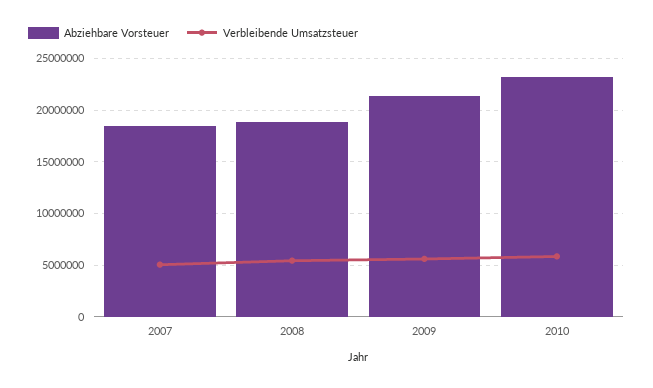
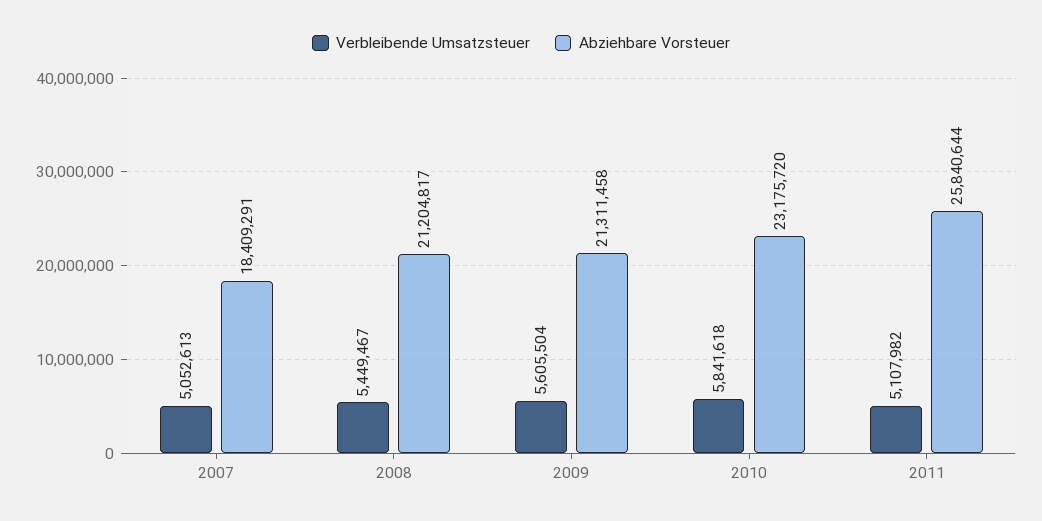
Abziehbare Vorsteuer, 2008: 19000000 -> 21204817
Verbleibende Umsatzsteuer, 2011: none -> 5107982
Abziehbare Vorsteuer, 2011: none -> 25840644

